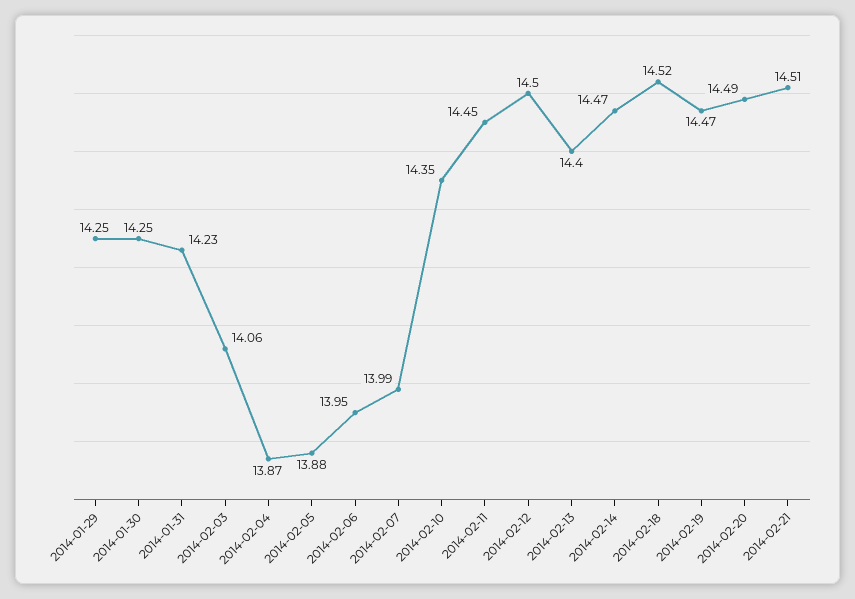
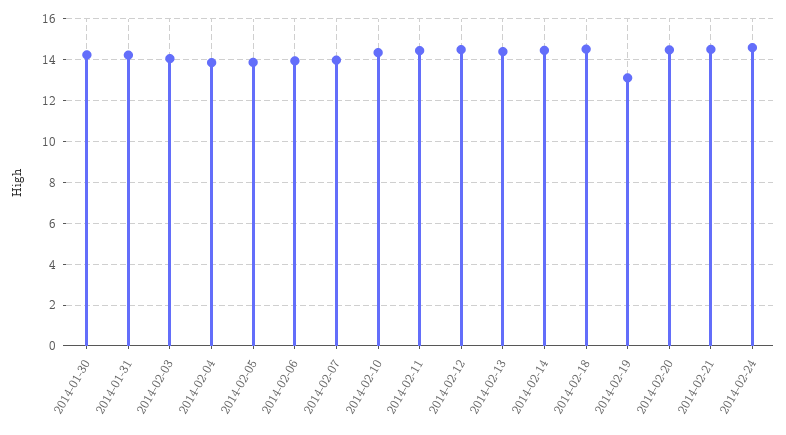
2014-01-29: 14.25 -> none
2014-02-19: 14.47 -> 13
2014-02-24: none -> 14.5

